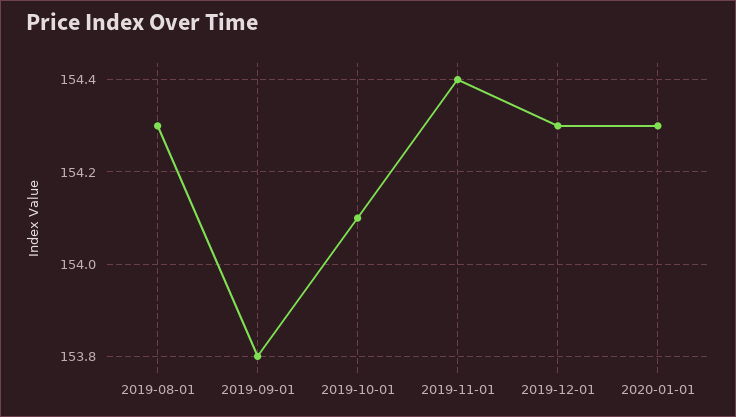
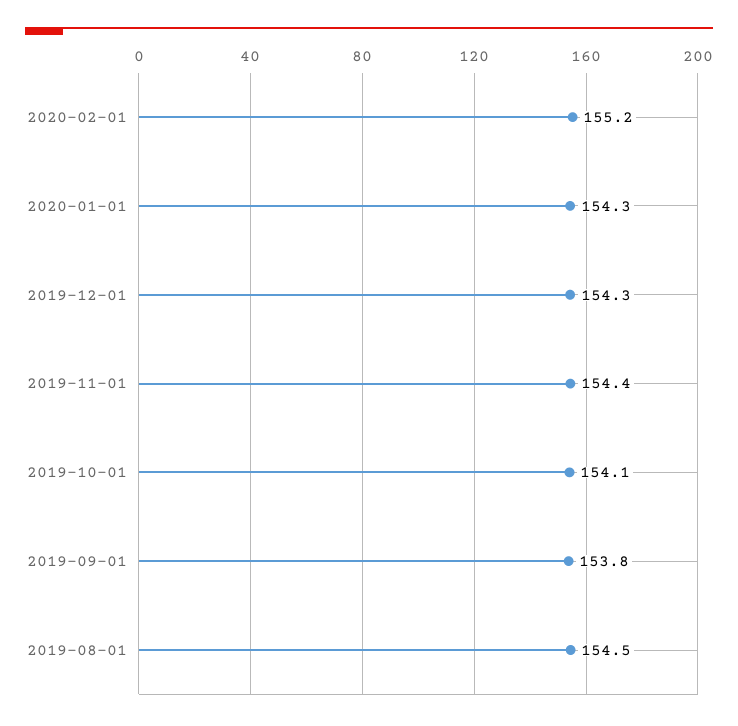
2019-08-01: 154.3 -> 154.5
2020-02-01: none -> 155.2

